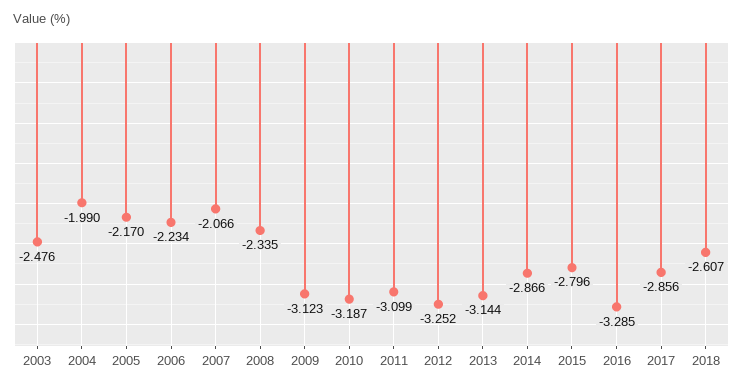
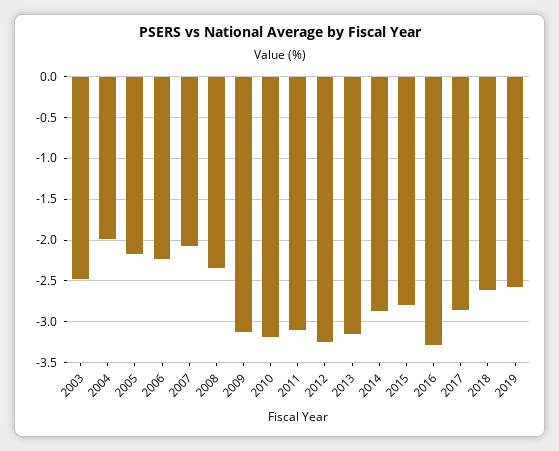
2019: none -> -2.6

